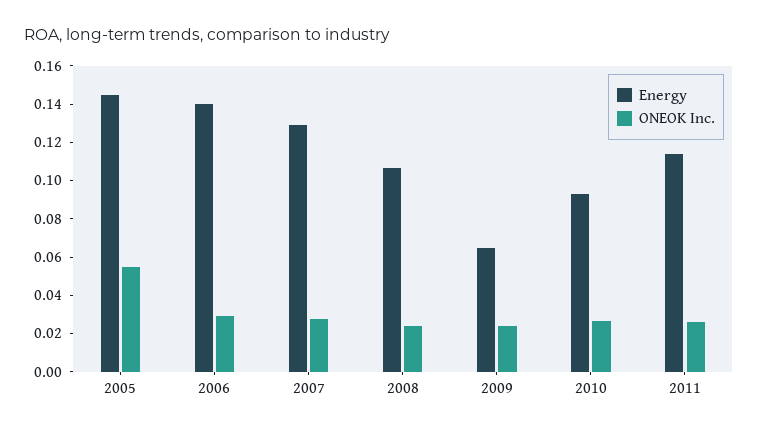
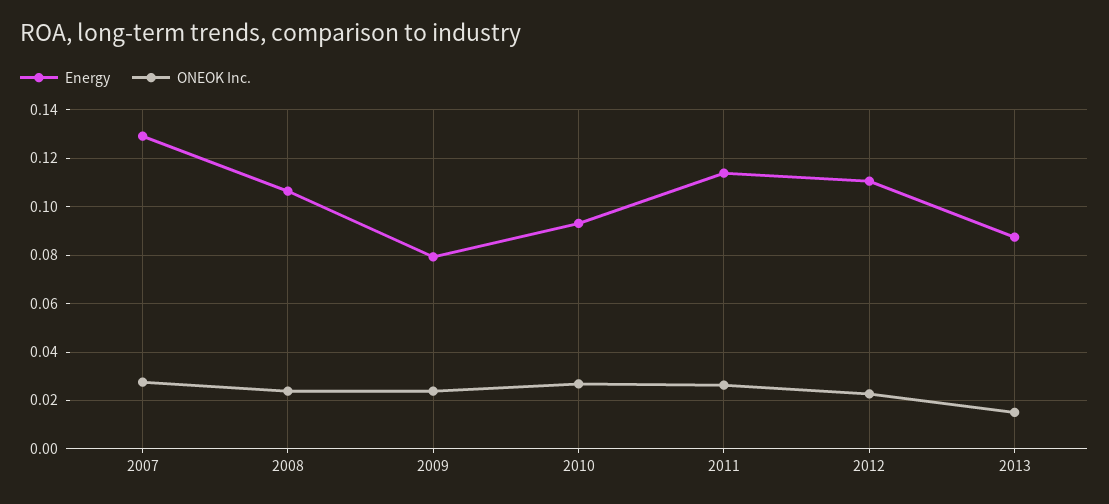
Energy, 2005: 0.145 -> none
ONEOK Inc., 2005: 0.055 -> none
Energy, 2006: 0.14 -> none
ONEOK Inc., 2006: 0.03 -> none
Energy, 2009: 0.065 -> 0.08
Energy, 2012: none -> 0.11
ONEOK Inc., 2012: none -> 0.0225
Energy, 2013: none -> 0.0875
ONEOK Inc., 2013: none -> 0.015

